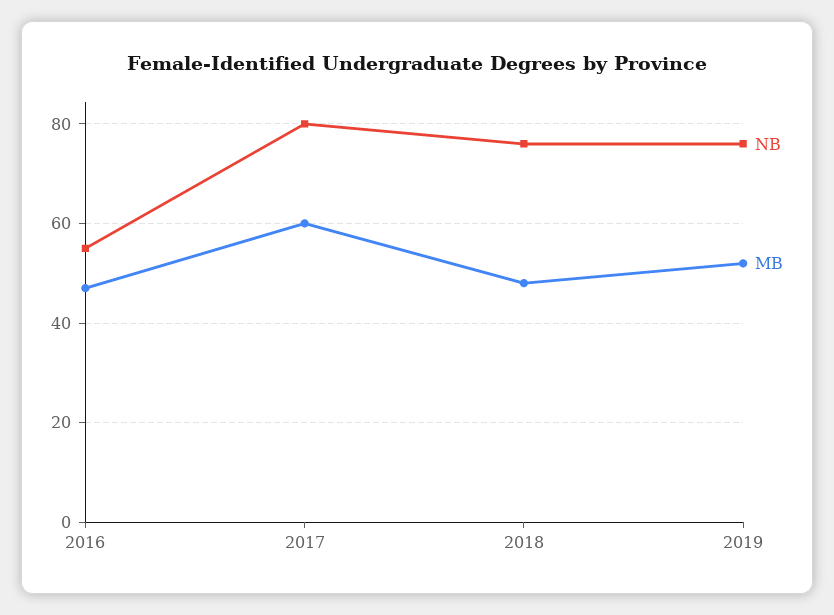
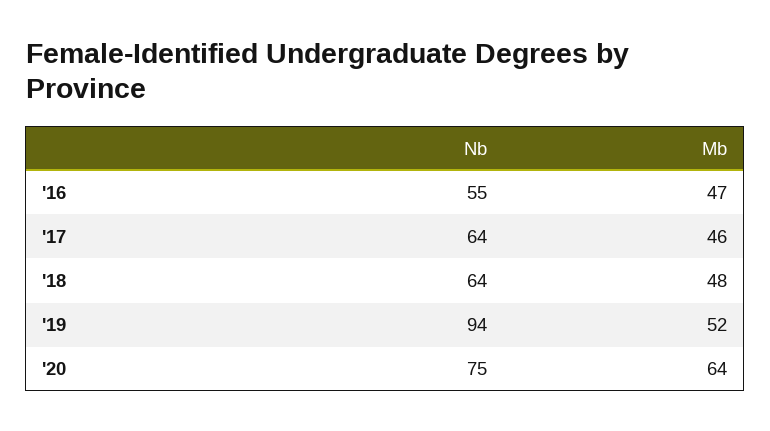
NB, 2017: 80 -> 64
MB, 2017: 60 -> 46
NB, 2018: 75 -> 64
NB, 2019: 75 -> 94
NB, '20: none -> 75
MB, '20: none -> 64

